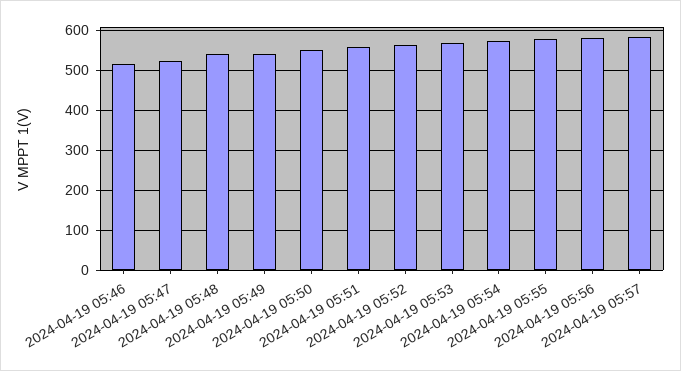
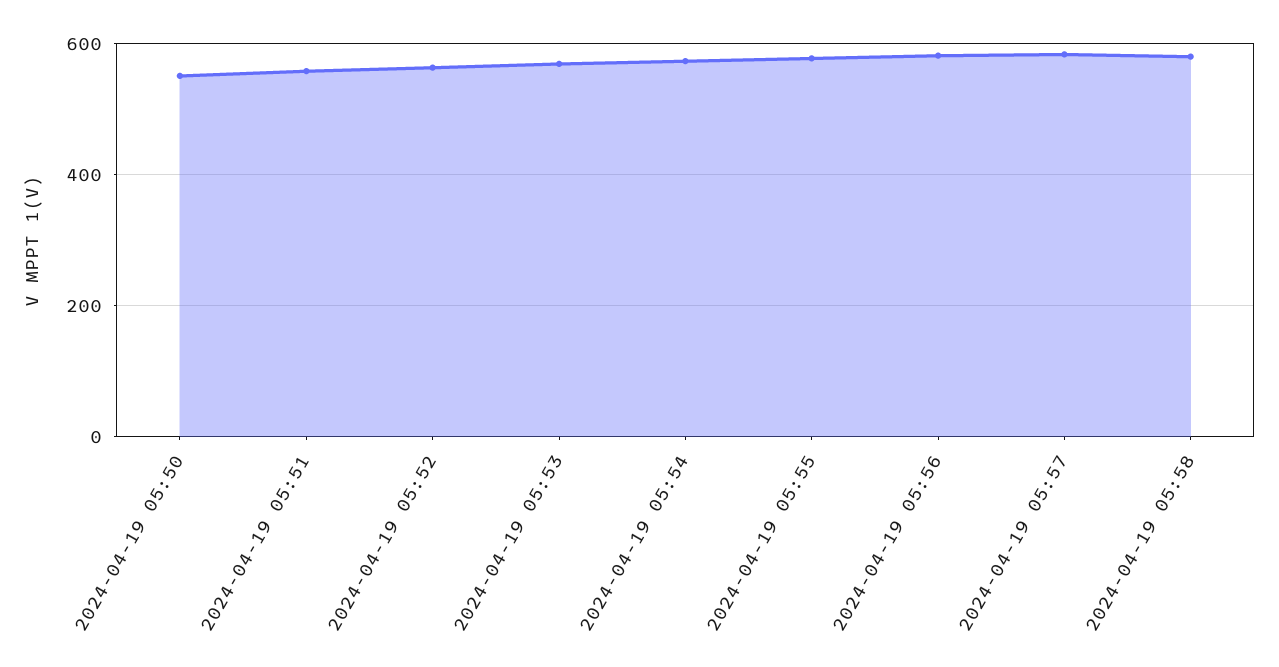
2024-04-19 05:46: 520 -> none
2024-04-19 05:47: 520 -> none
2024-04-19 05:48: 540 -> none
2024-04-19 05:49: 540 -> none
2024-04-19 05:58: none -> 580

